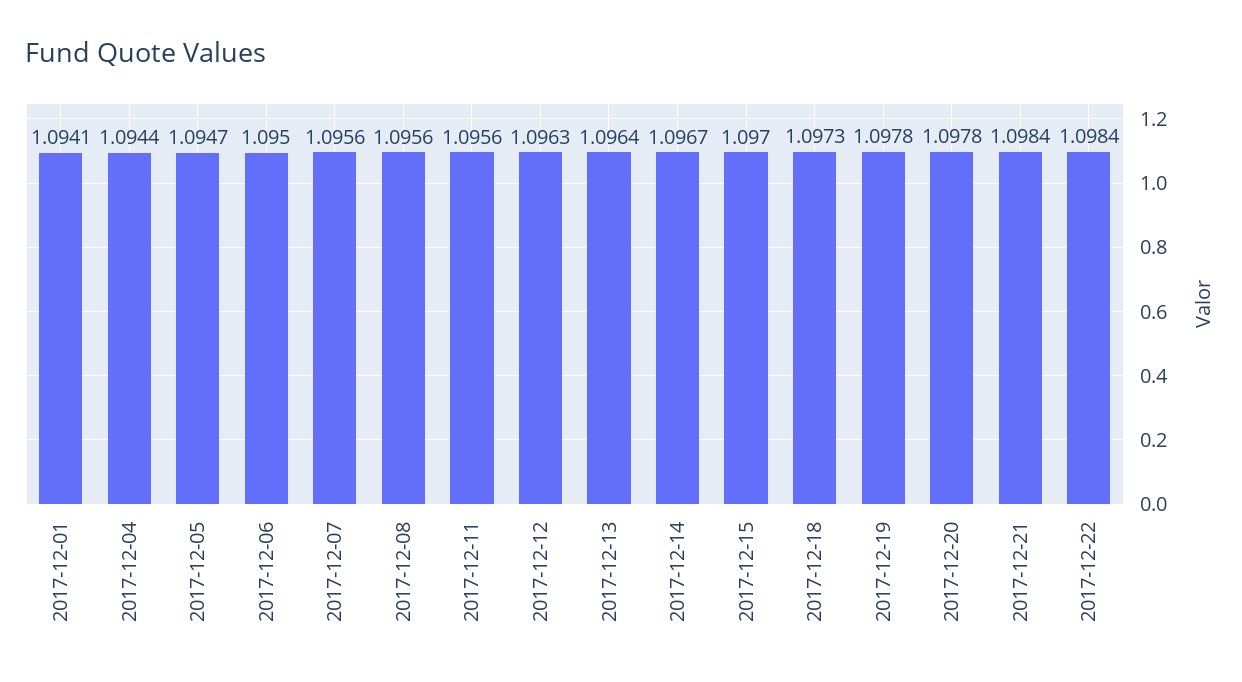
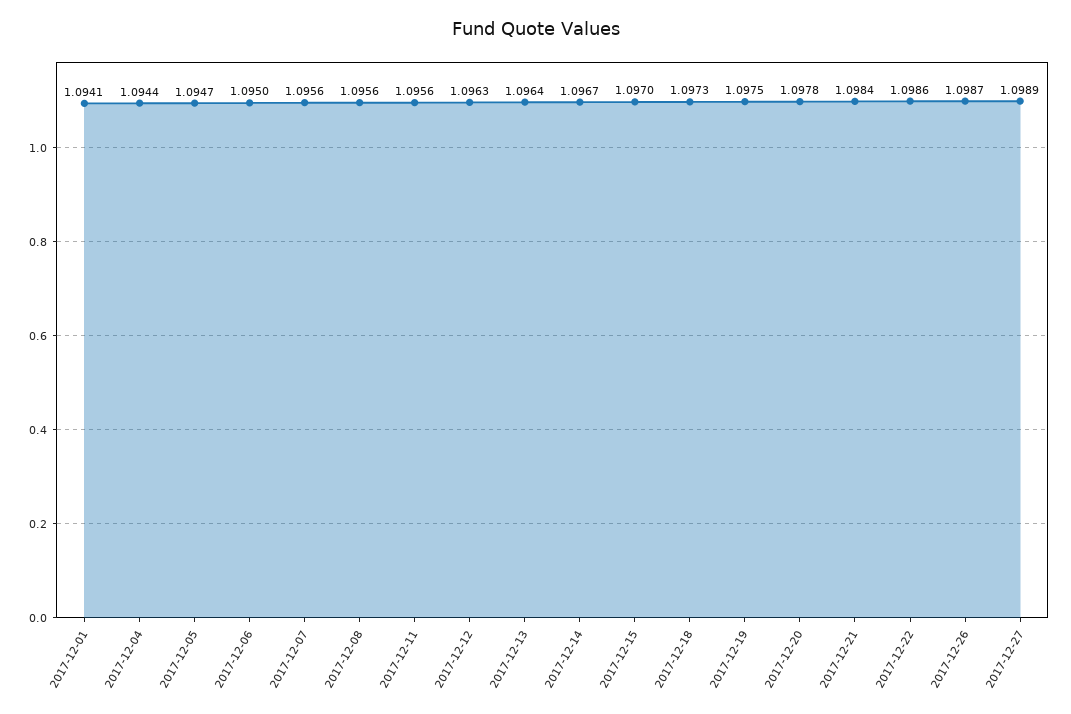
2017-12-19: 1.0978 -> 1.0975
2017-12-22: 1.0984 -> 1.0986
2017-12-26: none -> 1.0987
2017-12-27: none -> 1.0989

